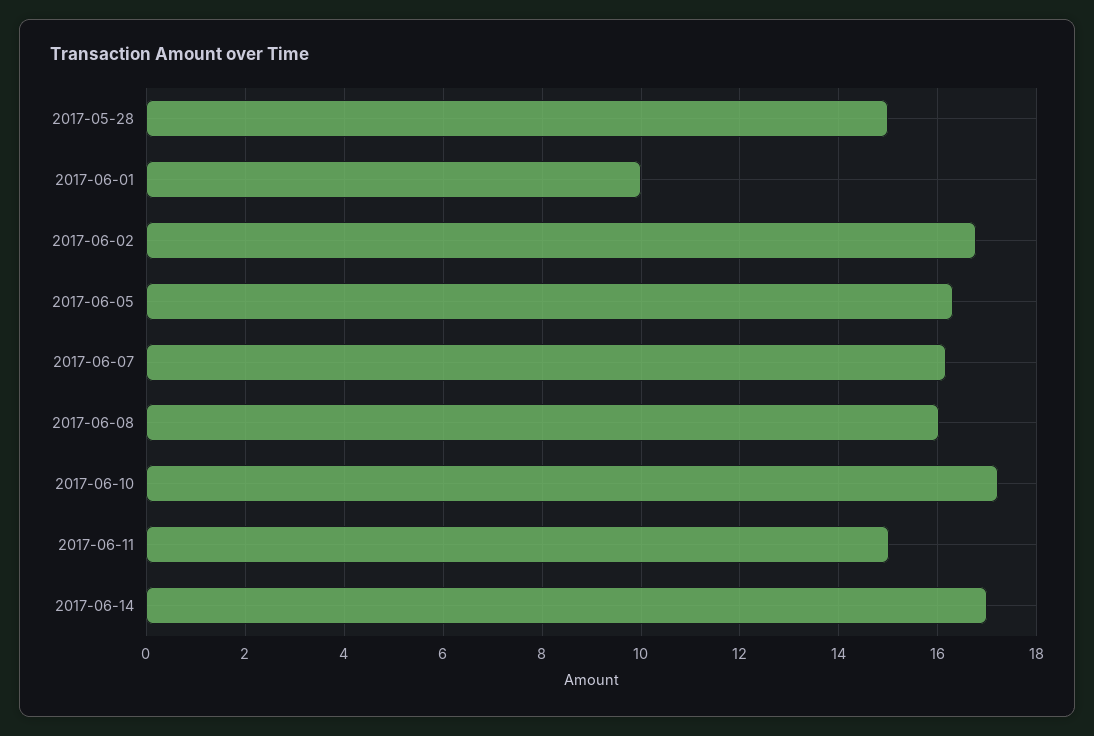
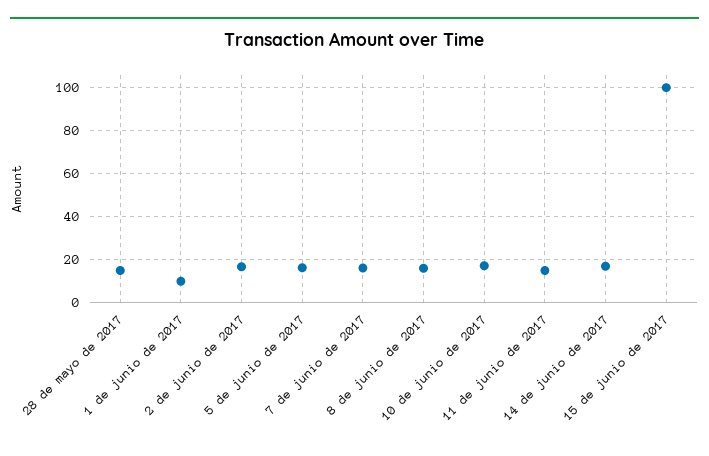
15 de junio de 2017: none -> 100

